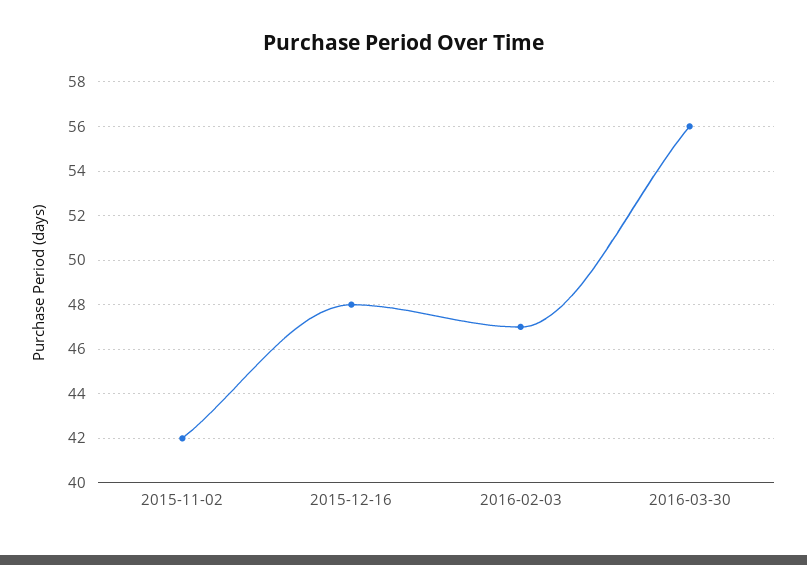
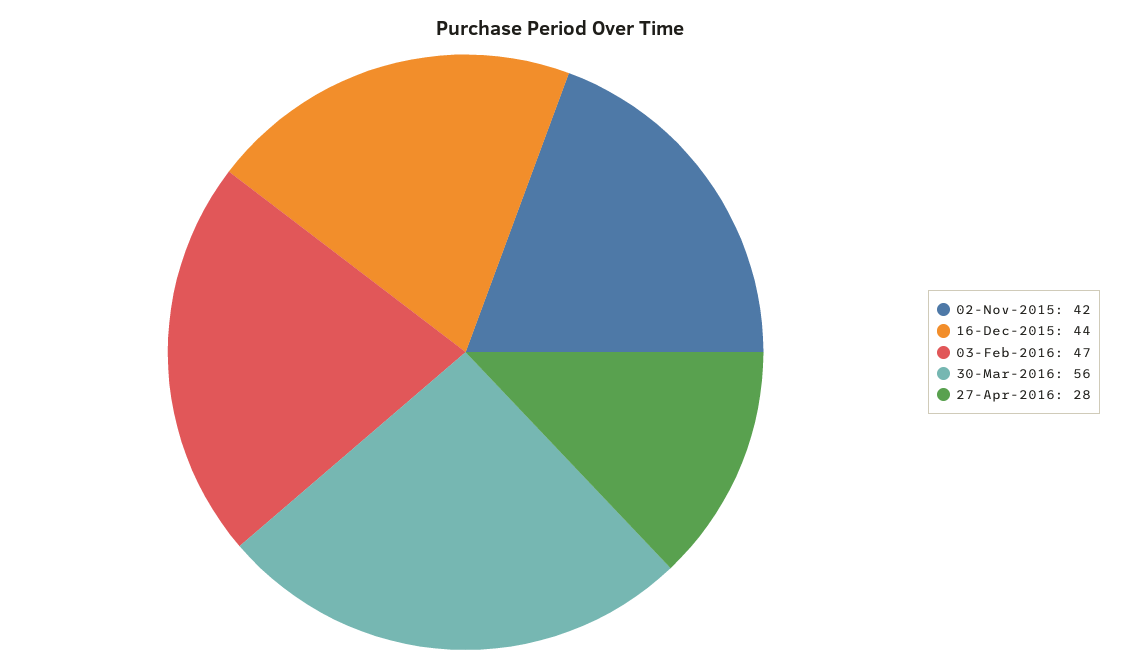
2015-12-16: 48 -> 44
27-Apr-2016: none -> 28

